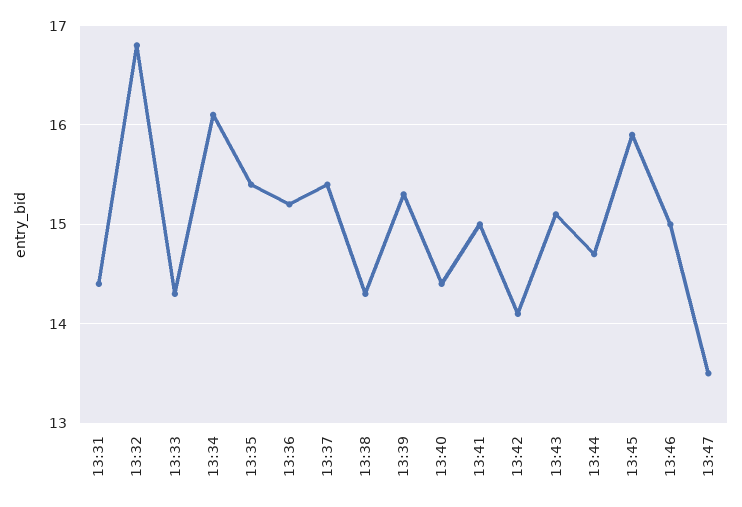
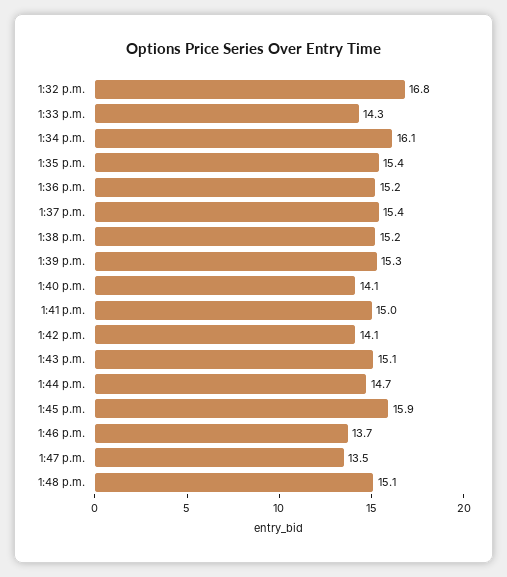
13:31: 14.4 -> none
13:38: 14.3 -> 15.2
13:40: 14.4 -> 14.1
13:46: 15 -> 13.7
1:48 p.m.: none -> 15.1

